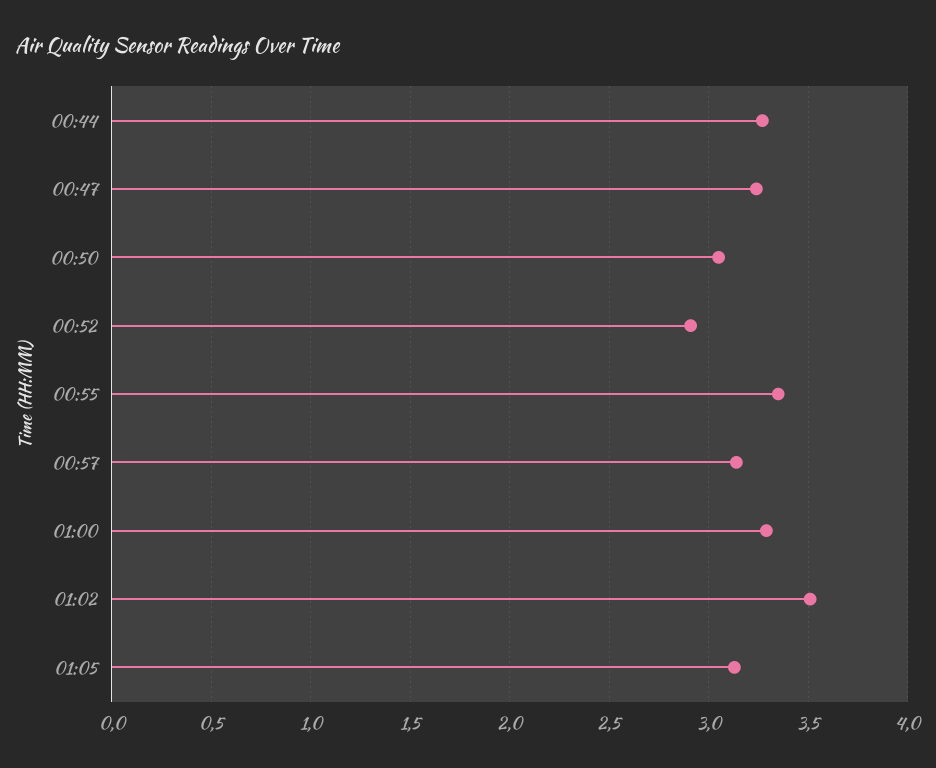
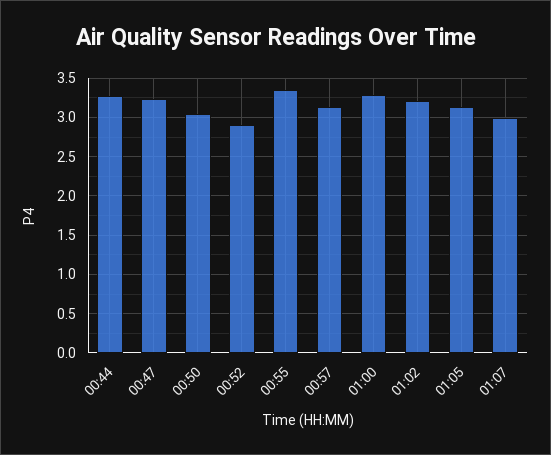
01:02: 3.5 -> 3.2
01:07: none -> 3

